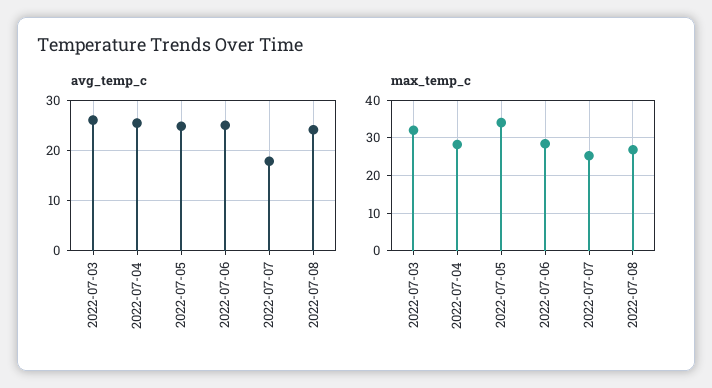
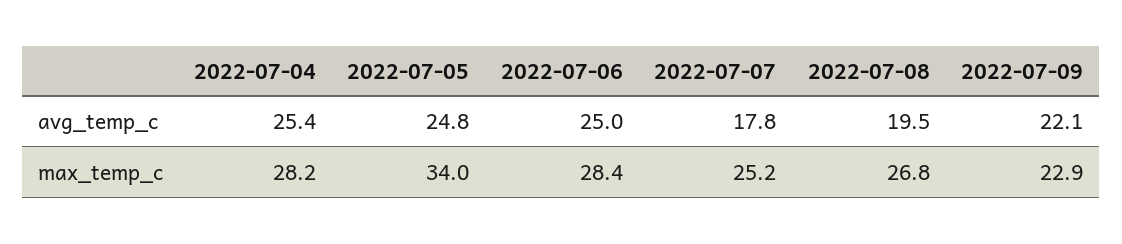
avg_temp_c, 2022-07-03: 26 -> none
avg_temp_c, 2022-07-08: 24 -> 19.5
max_temp_c, 2022-07-03: 32 -> none
avg_temp_c, 2022-07-09: none -> 22.1
max_temp_c, 2022-07-09: none -> 22.9

